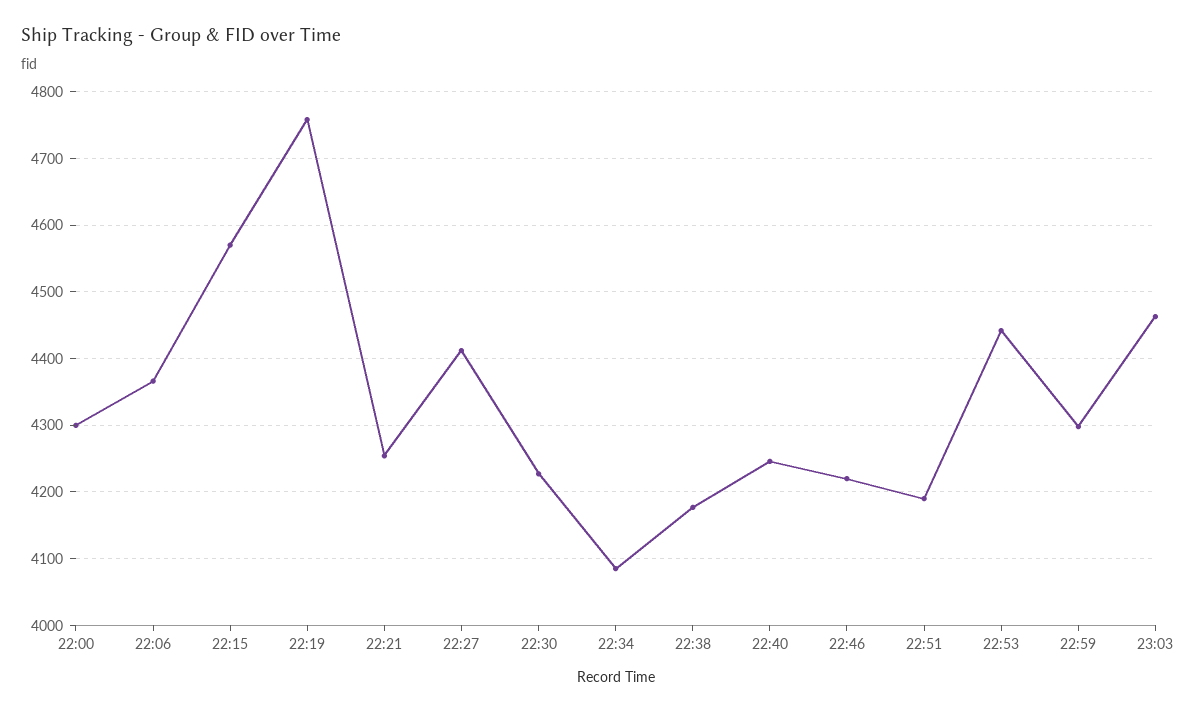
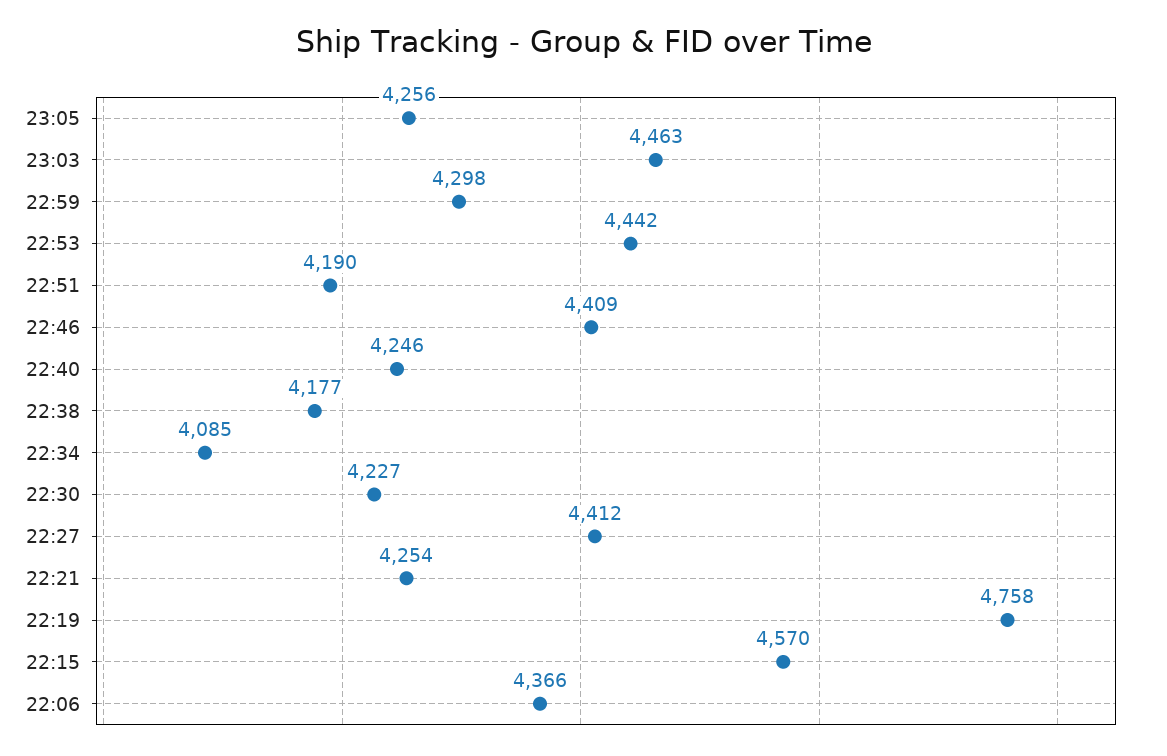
22:00: 4300 -> none
22:46: 4220 -> 4409
23:05: none -> 4256

